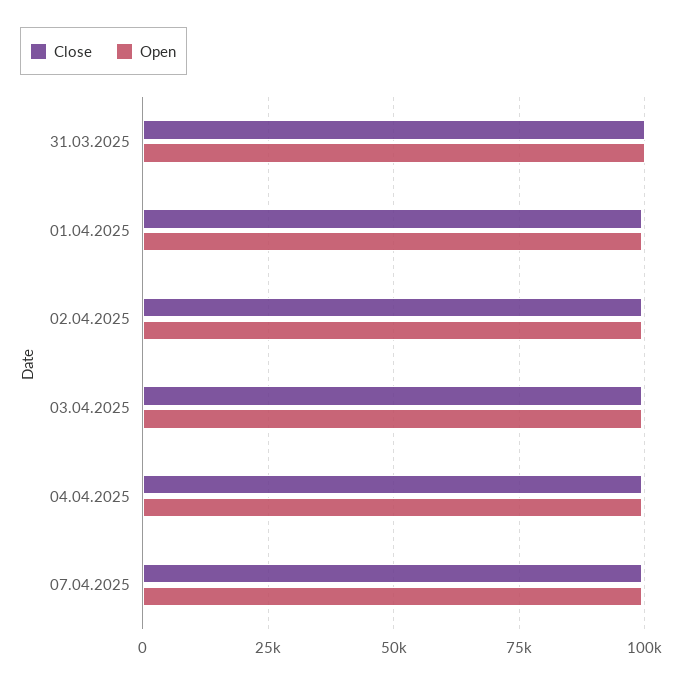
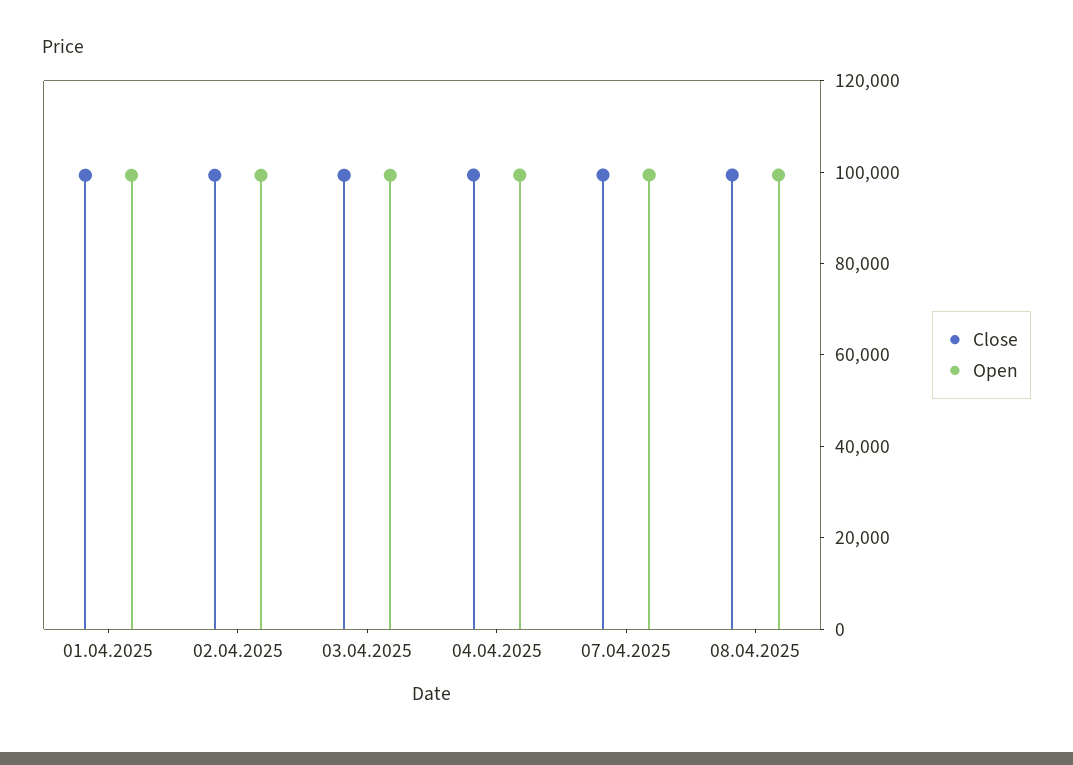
Close, 31.03.2025: 100000 -> none
Open, 31.03.2025: 100000 -> none
Close, 08.04.2025: none -> 100000
Open, 08.04.2025: none -> 100000

